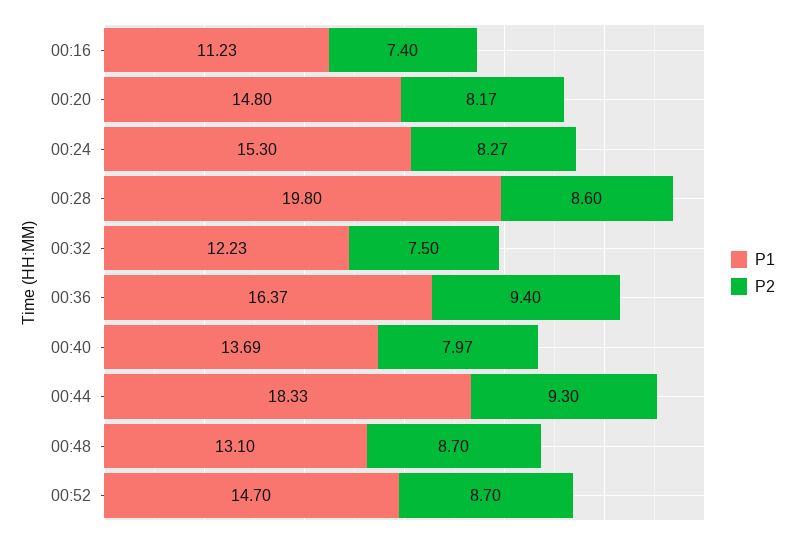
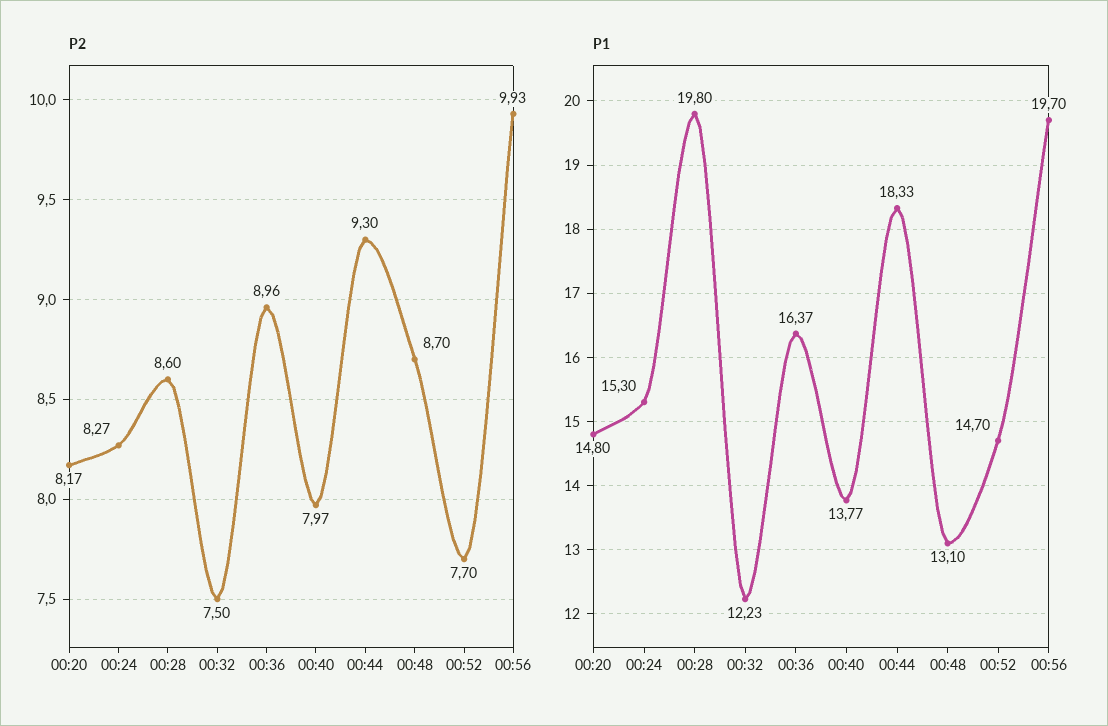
P1, 00:16: 11.23 -> none
P2, 00:16: 7.4 -> none
P2, 00:36: 9.4 -> 8.96
P1, 00:40: 13.69 -> 13.77
P2, 00:52: 8.7 -> 7.7
P2, 00:56: none -> 9.93
P1, 00:56: none -> 19.7

